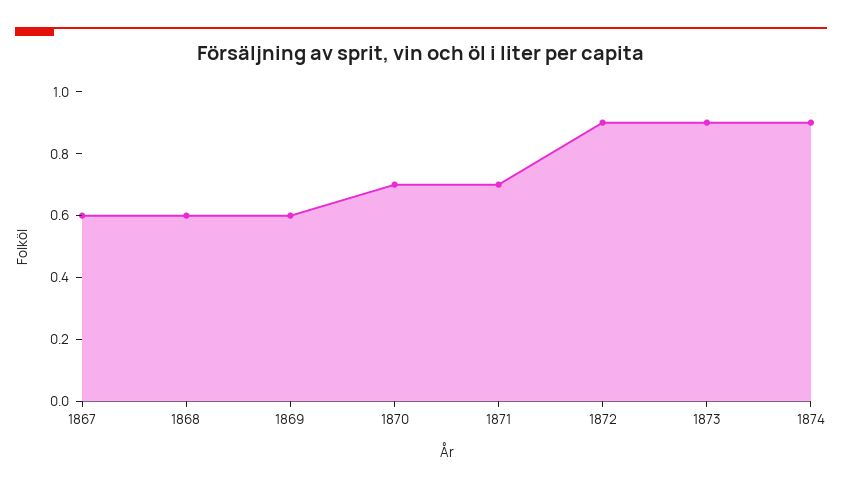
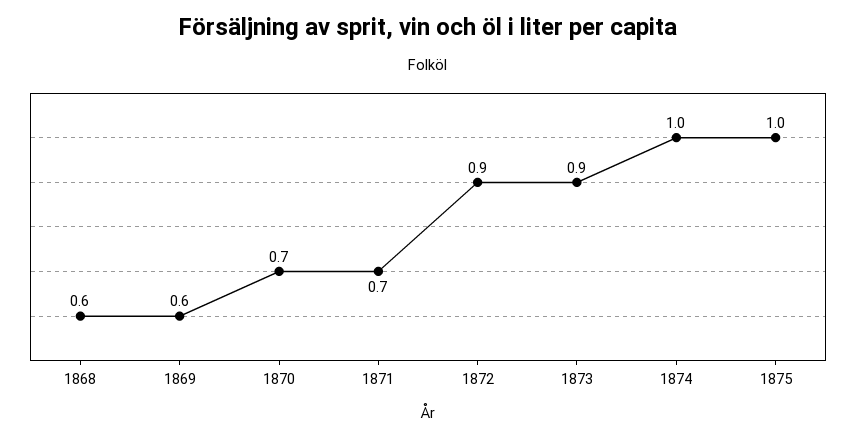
1867: 0.6 -> none
1874: 0.9 -> 1
1875: none -> 1

